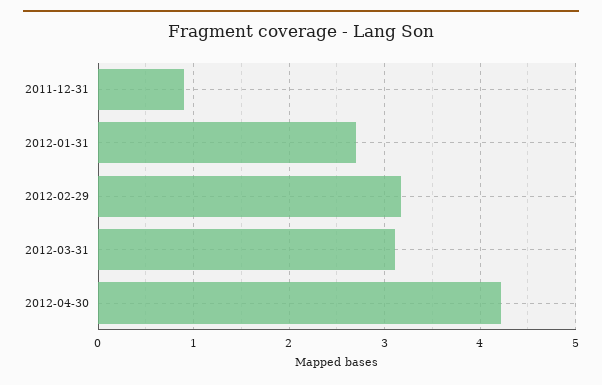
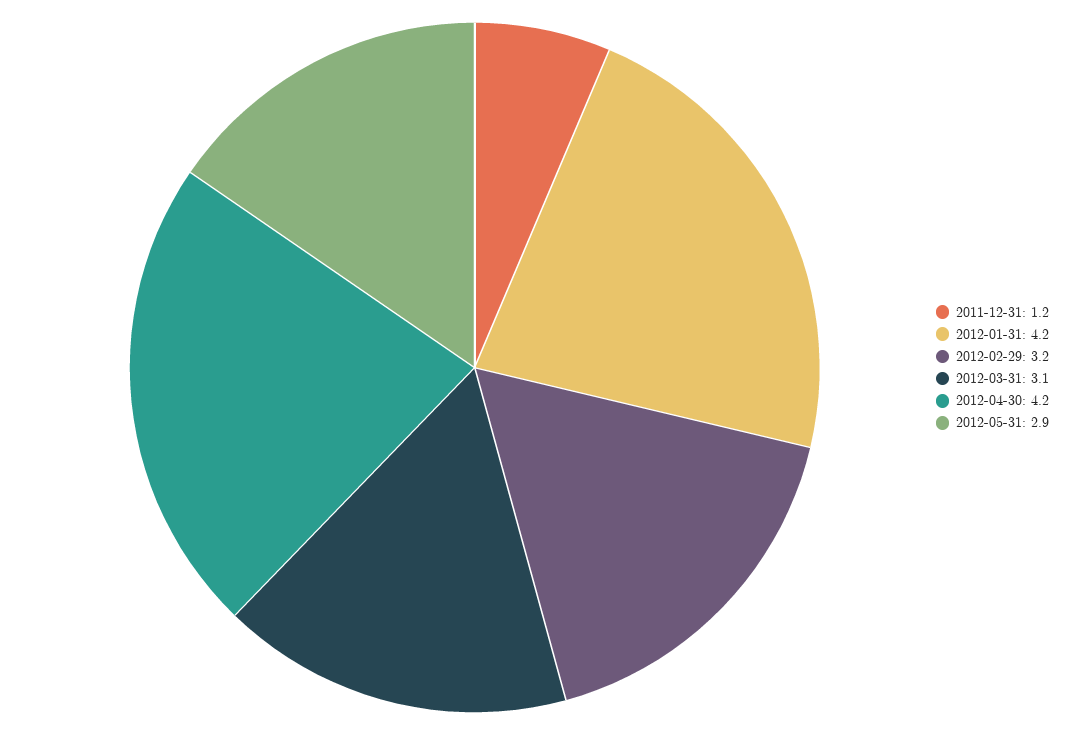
2011-12-31: 0.9 -> 1.2
2012-01-31: 2.7 -> 4.2
2012-05-31: none -> 2.9

